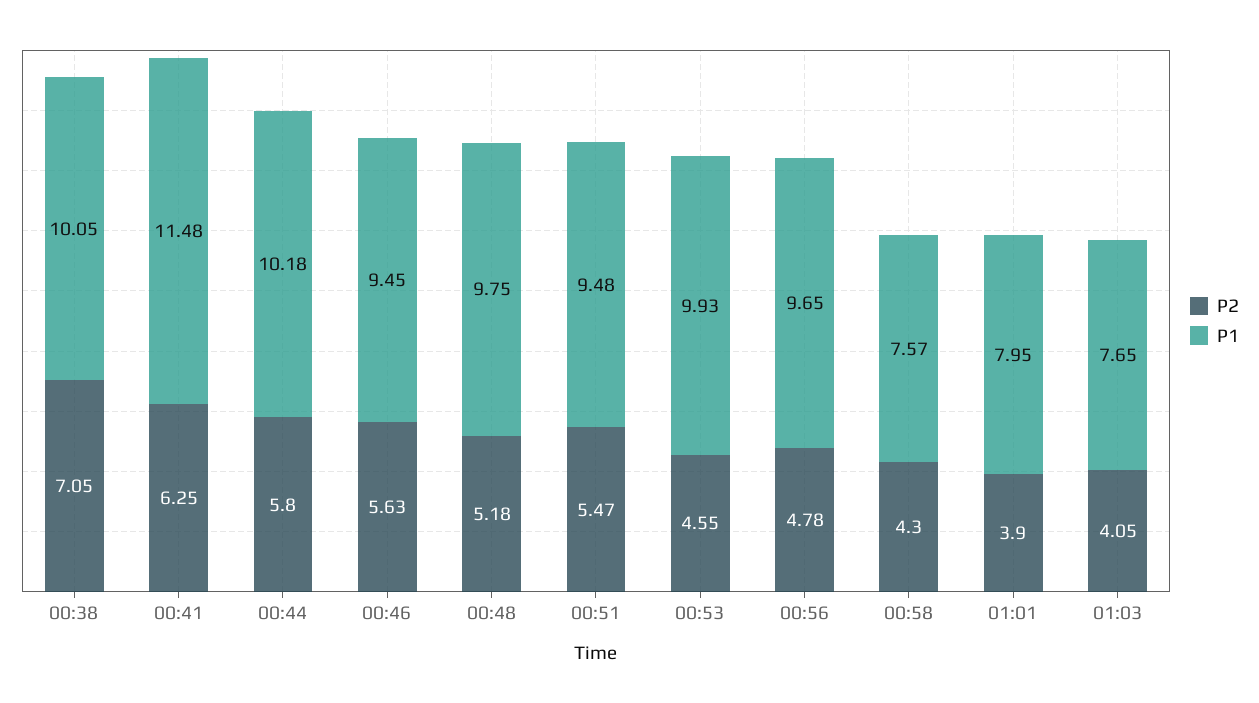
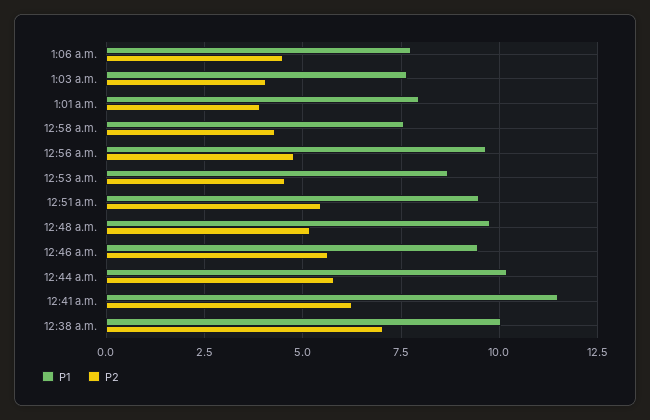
P1, 00:53: 9.93 -> 8.75
P1, 1:06 a.m.: none -> 7.75
P2, 1:06 a.m.: none -> 4.5

